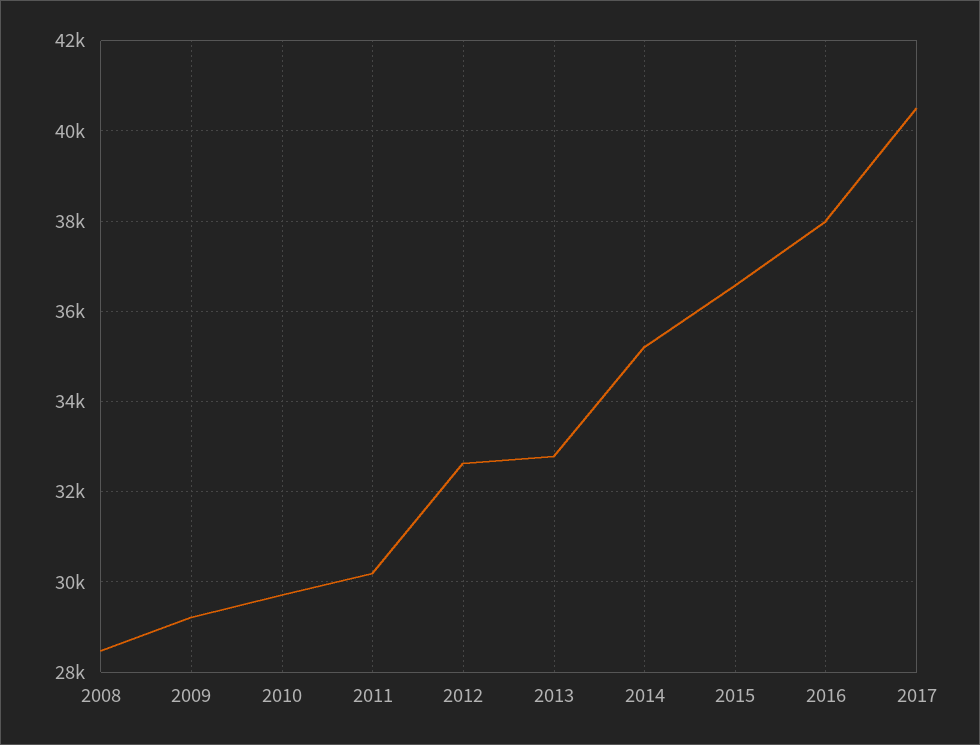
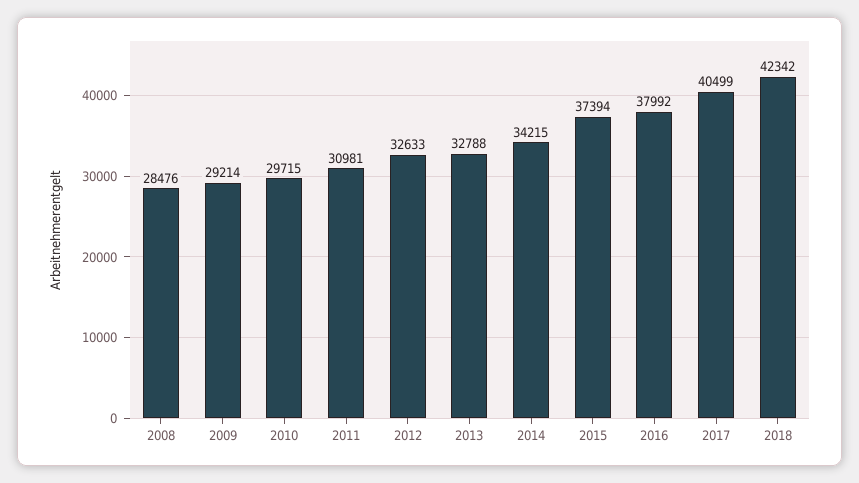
2011: 30200 -> 30981
2014: 35200 -> 34215
2015: 36600 -> 37394
2018: none -> 42342

